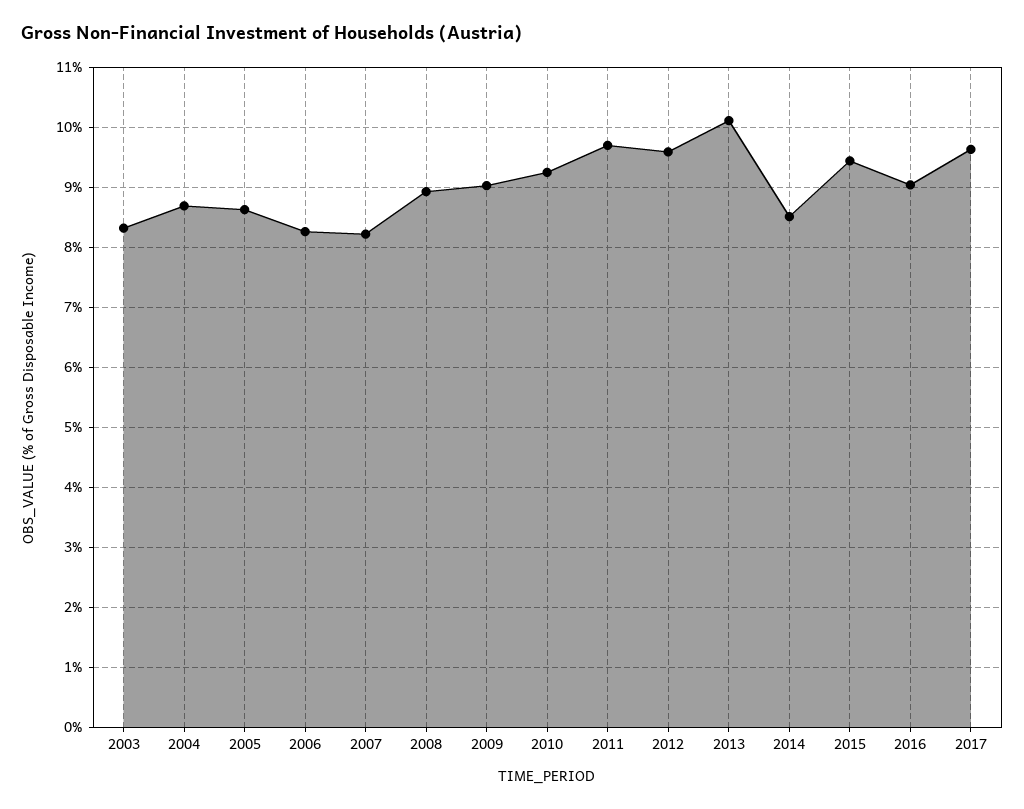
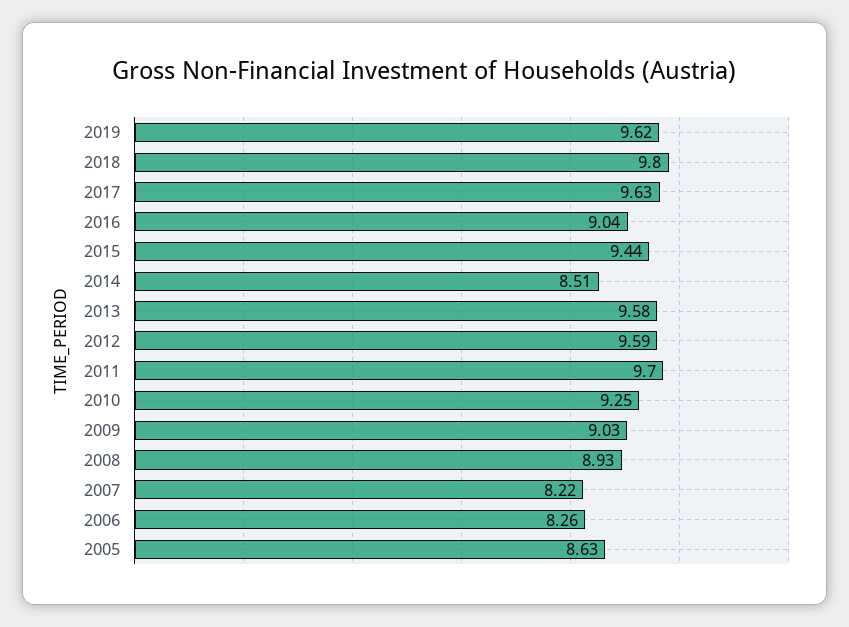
2003: 8.3 -> none
2004: 8.7 -> none
2013: 10.1 -> 9.58
2019: none -> 9.62
2018: none -> 9.8

